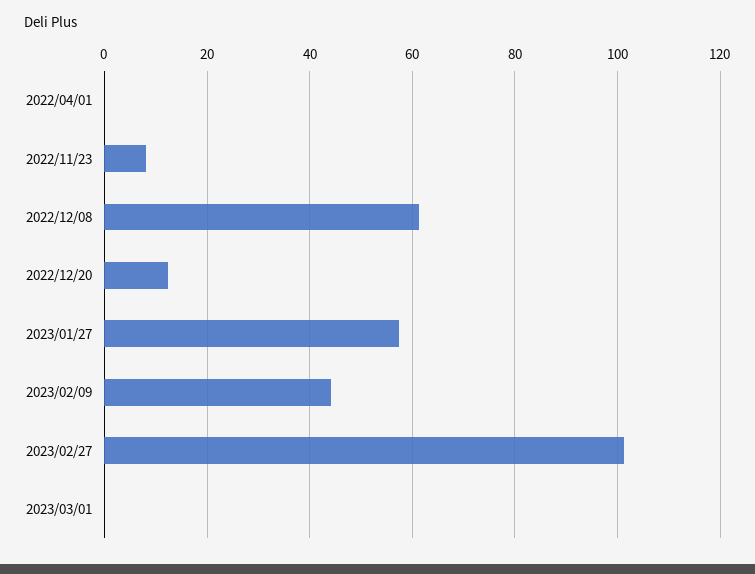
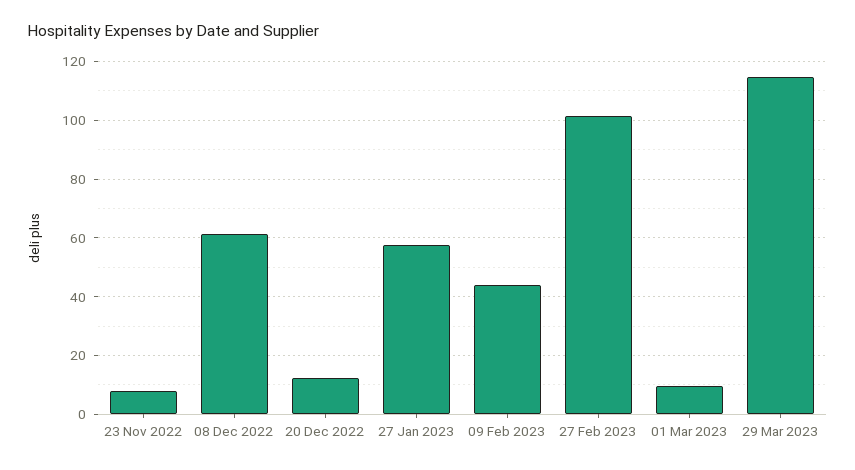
2022/04/01: 0 -> none
2023/03/01: 0 -> 10
29 Mar 2023: none -> 115

